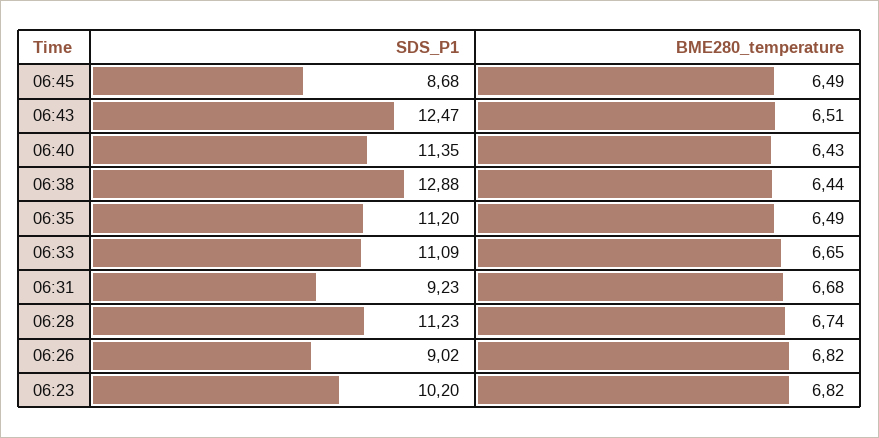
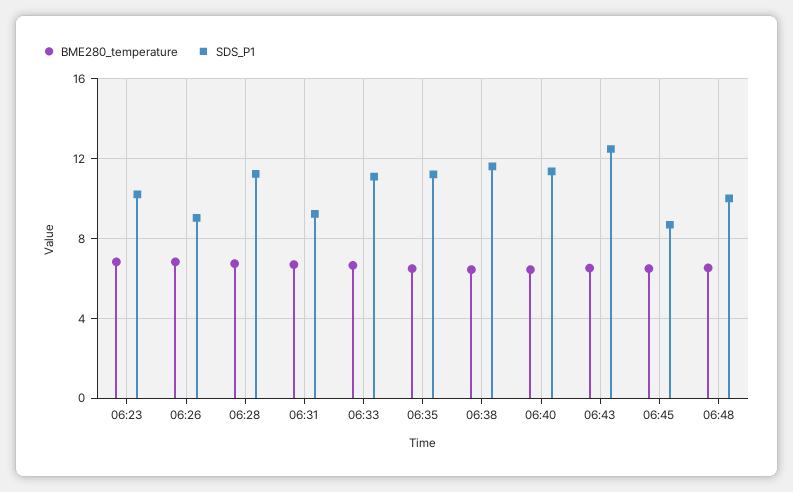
SDS_P1, 06:38: 12.88 -> 11.5
BME280_temperature, 06:48: none -> 6.5
SDS_P1, 06:48: none -> 10

